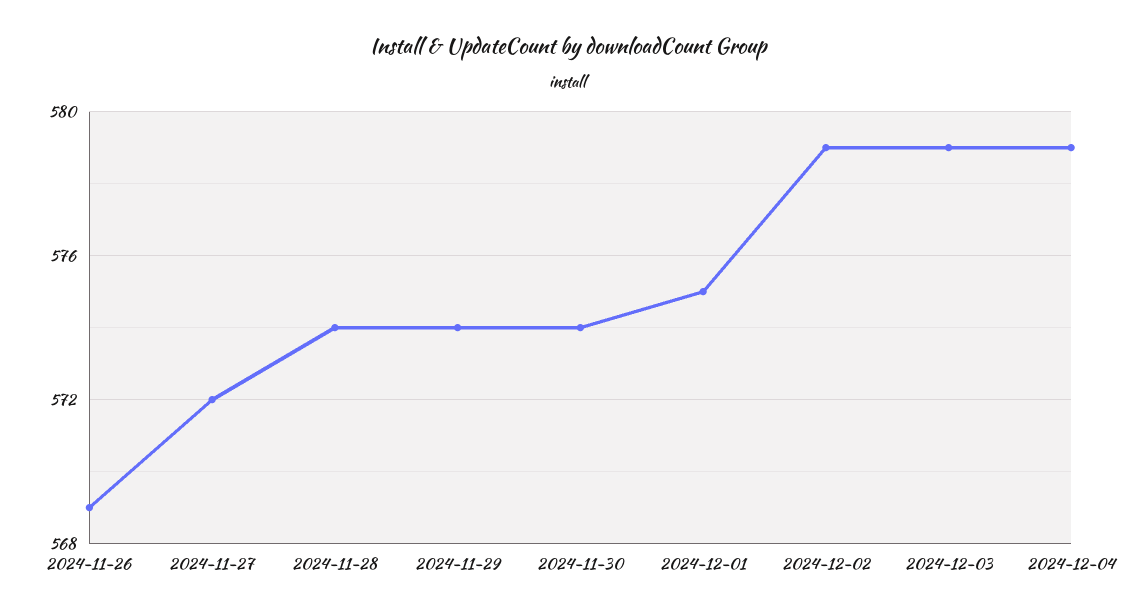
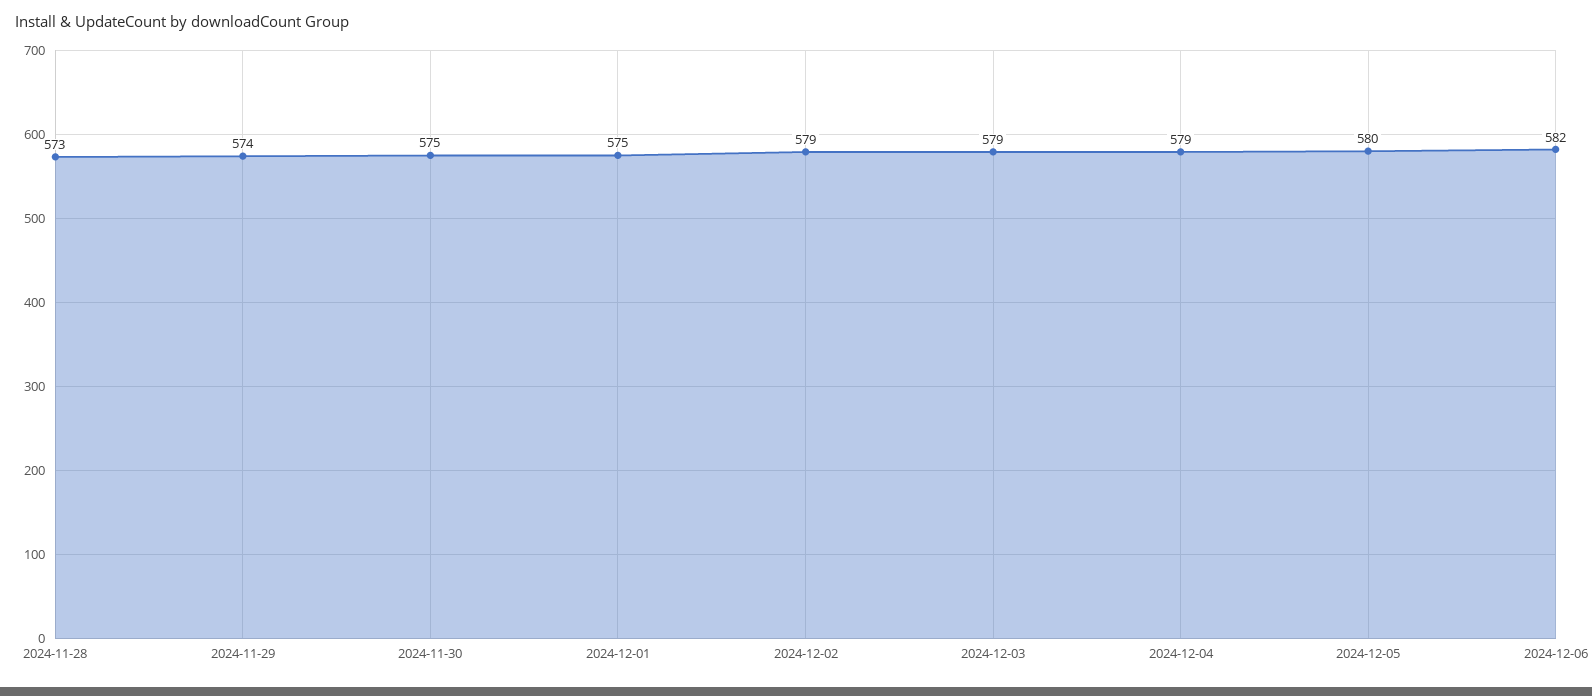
2024-11-26: 569 -> none
2024-11-27: 572 -> none
2024-11-28: 574 -> 573
2024-11-30: 574 -> 575
2024-12-05: none -> 580
2024-12-06: none -> 582

